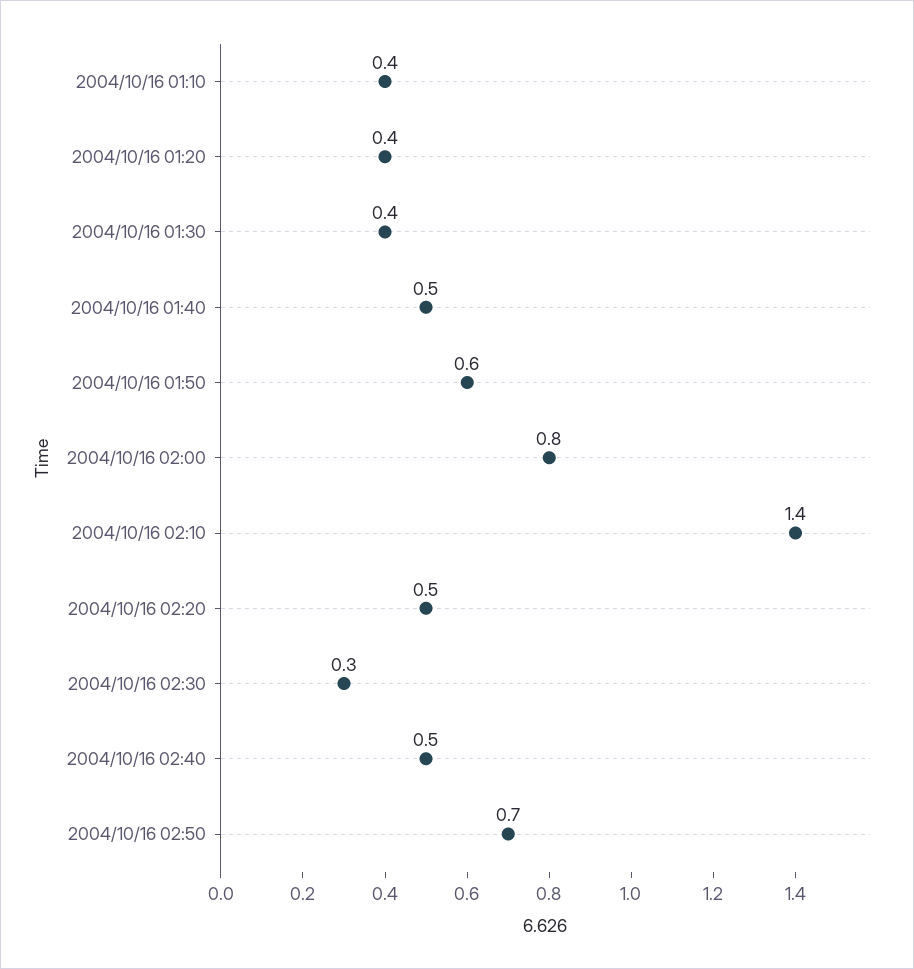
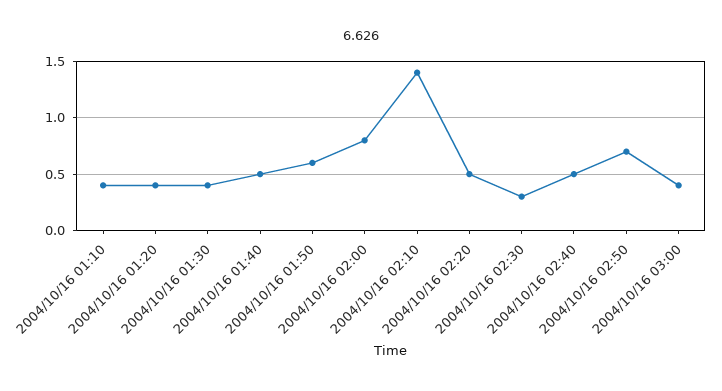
2004/10/16 03:00: none -> 0.4

